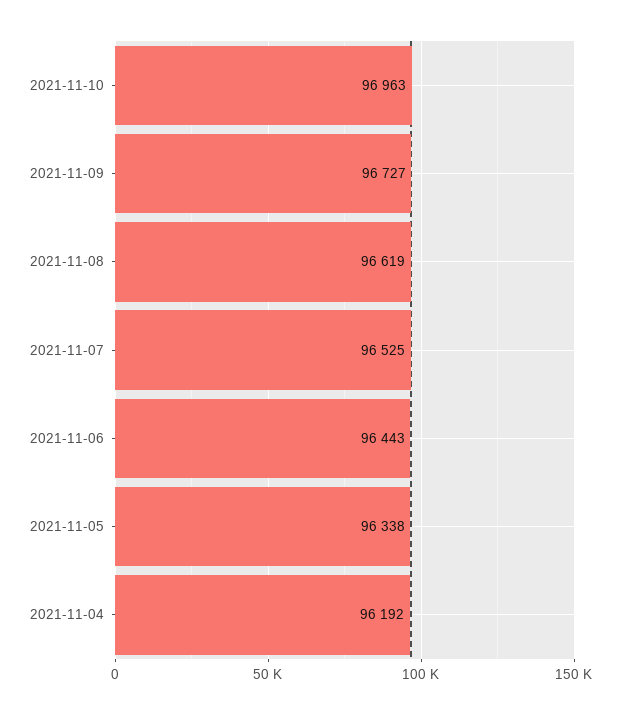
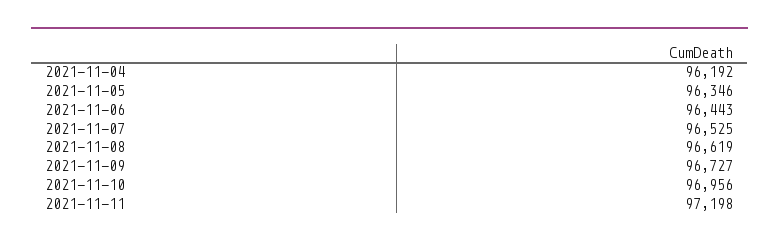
2021-11-10: 96963 -> 96956
2021-11-05: 96338 -> 96346
2021-11-11: none -> 97198

